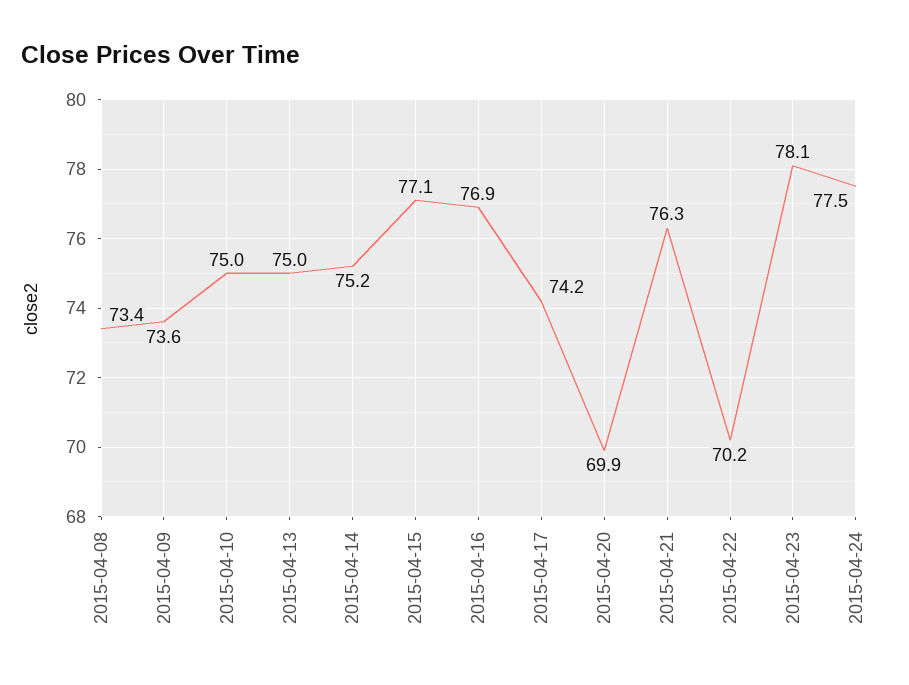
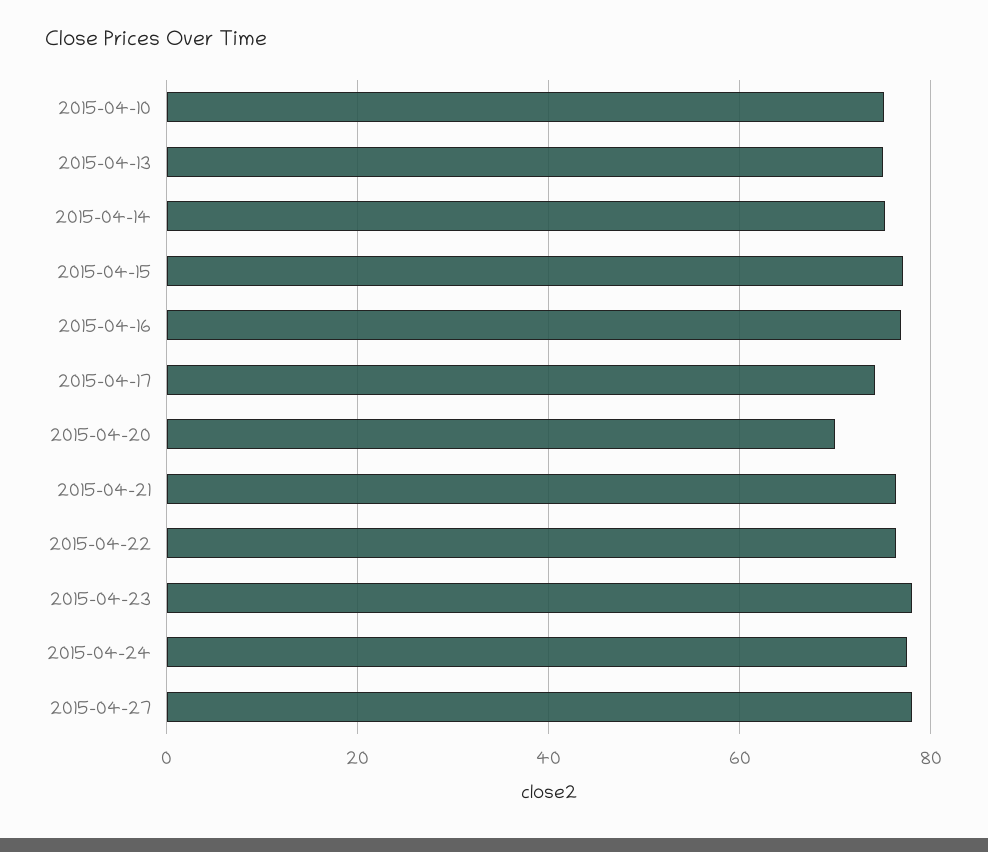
2015-04-08: 73.4 -> none
2015-04-09: 73.6 -> none
2015-04-22: 70.2 -> 76
2015-04-27: none -> 78

